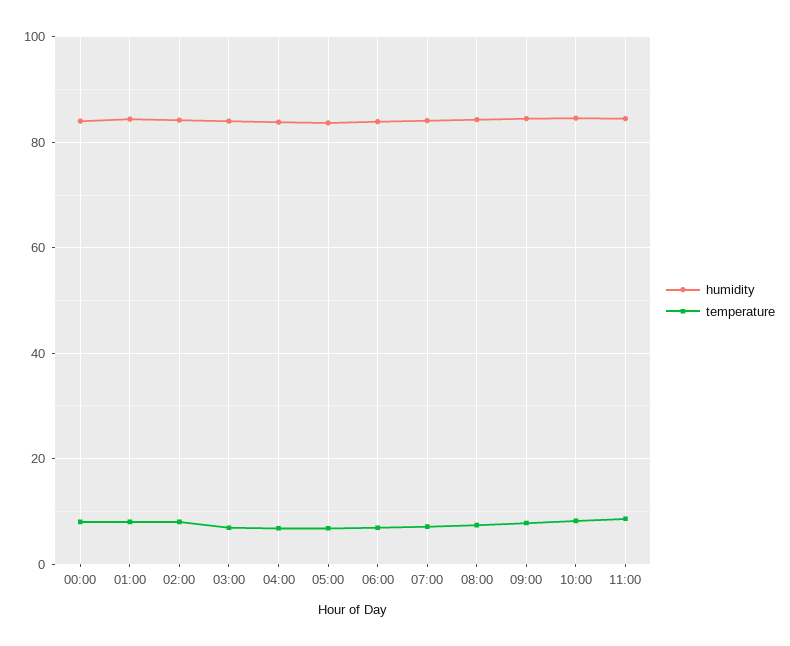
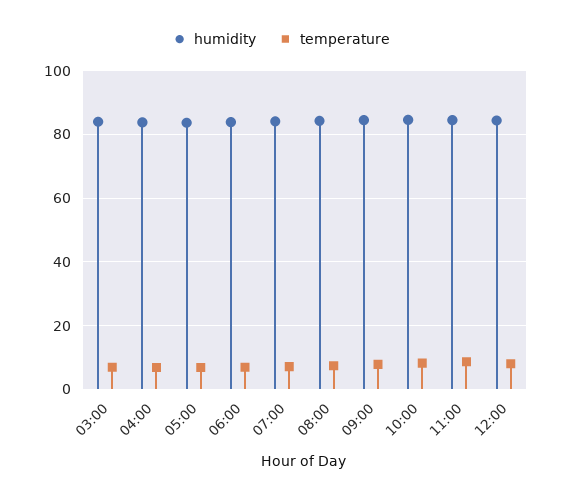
humidity, 00:00: 84 -> none
temperature, 00:00: 8 -> none
humidity, 01:00: 84 -> none
temperature, 01:00: 8 -> none
humidity, 02:00: 84 -> none
temperature, 02:00: 8 -> none
humidity, 12:00: none -> 84
temperature, 12:00: none -> 8

